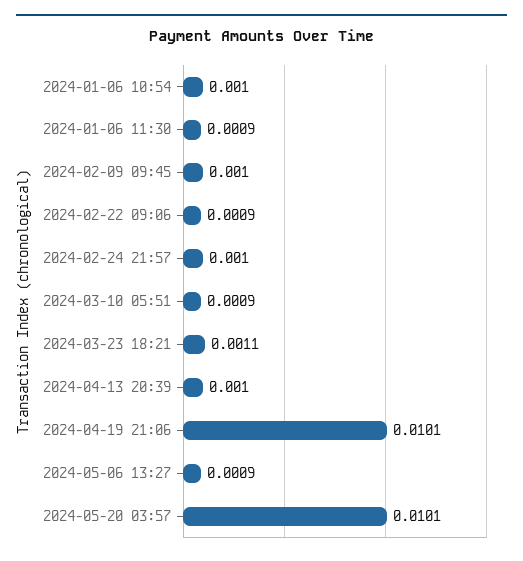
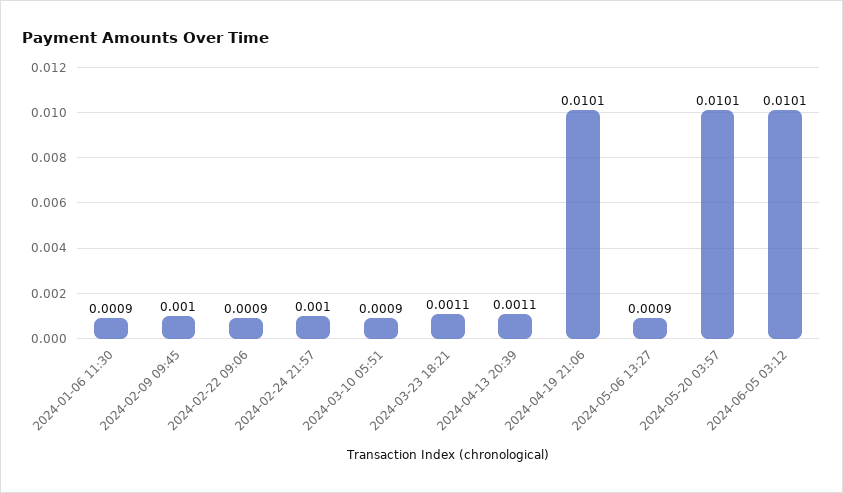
2024-01-06 10:54: 0.001 -> none
2024-04-13 20:39: 0.001 -> 0.0011
2024-06-05 03:12: none -> 0.0101

